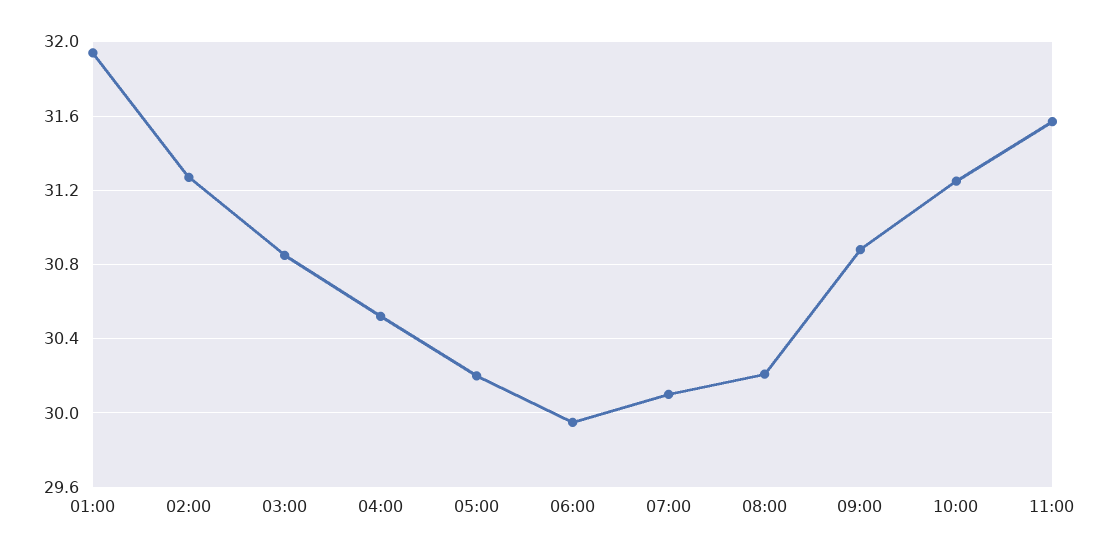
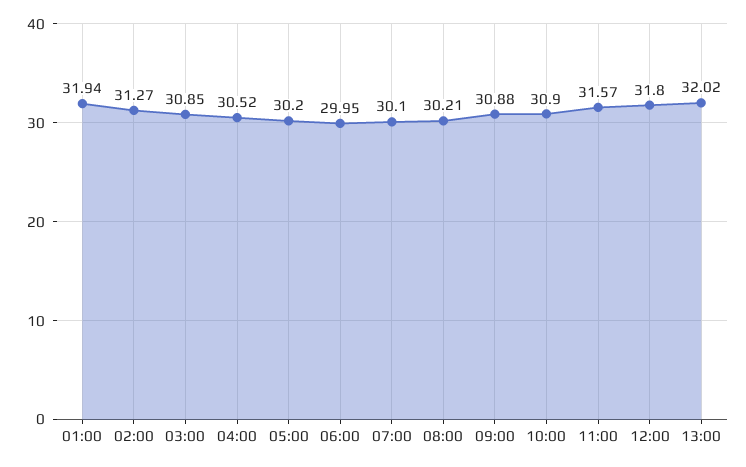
10:00: 31.25 -> 30.9
12:00: none -> 31.8
13:00: none -> 32.02

